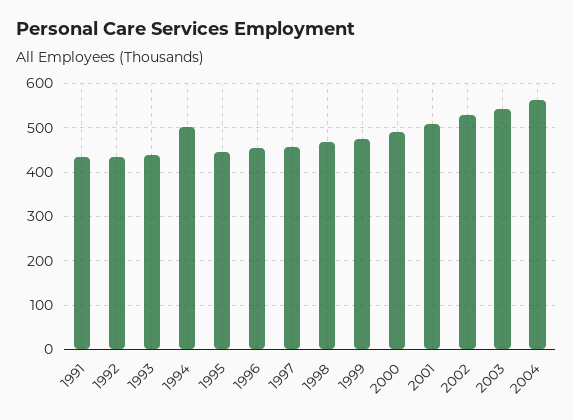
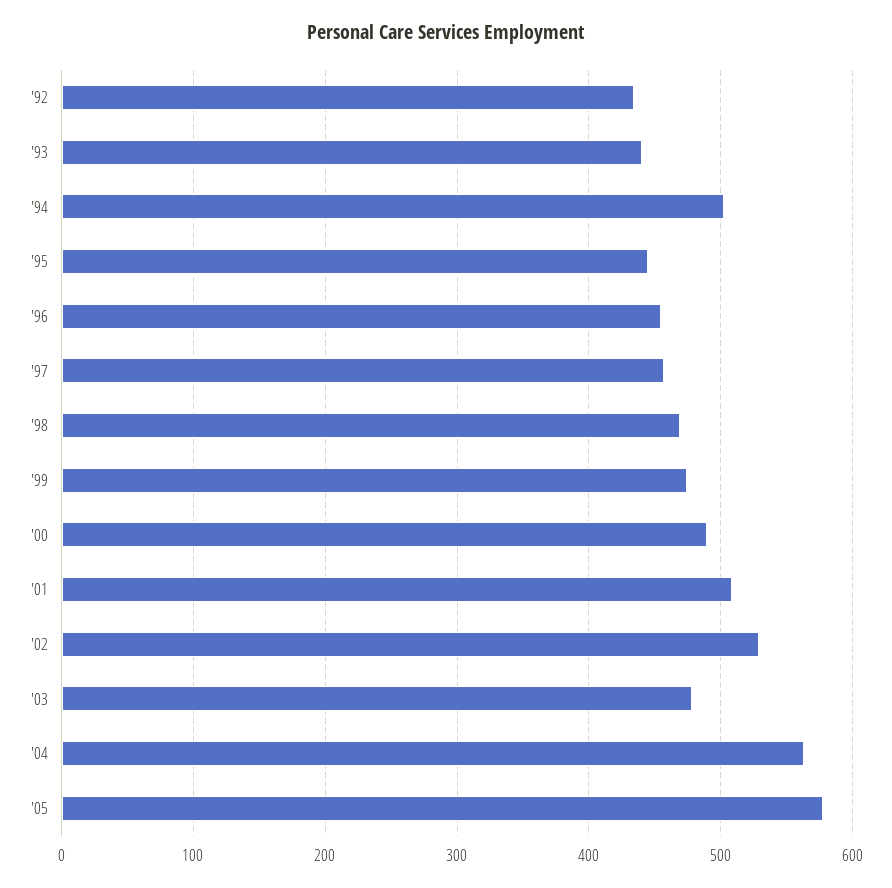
1991: 440 -> none
2003: 540 -> 480
'05: none -> 580

